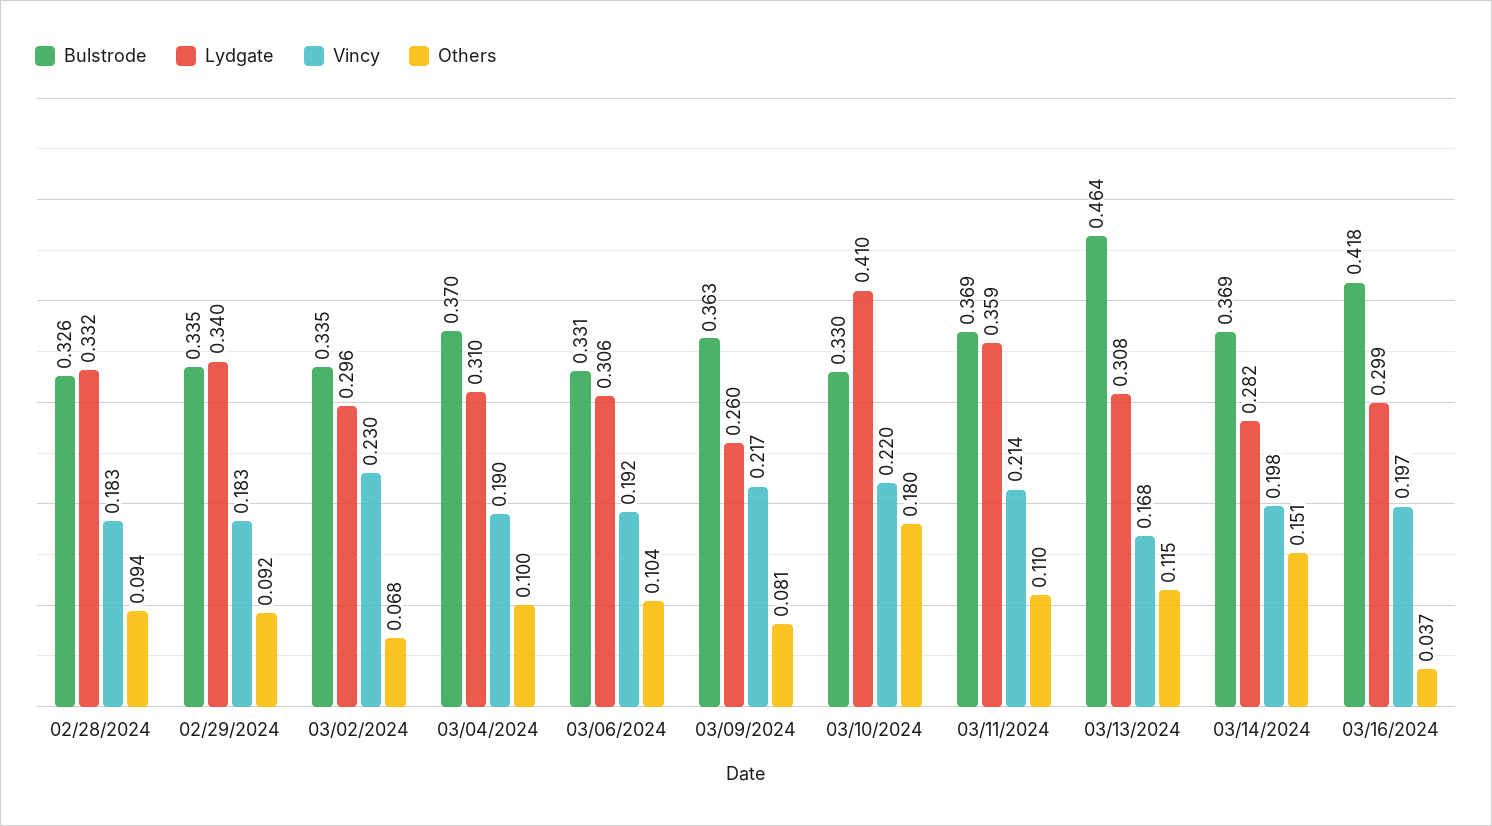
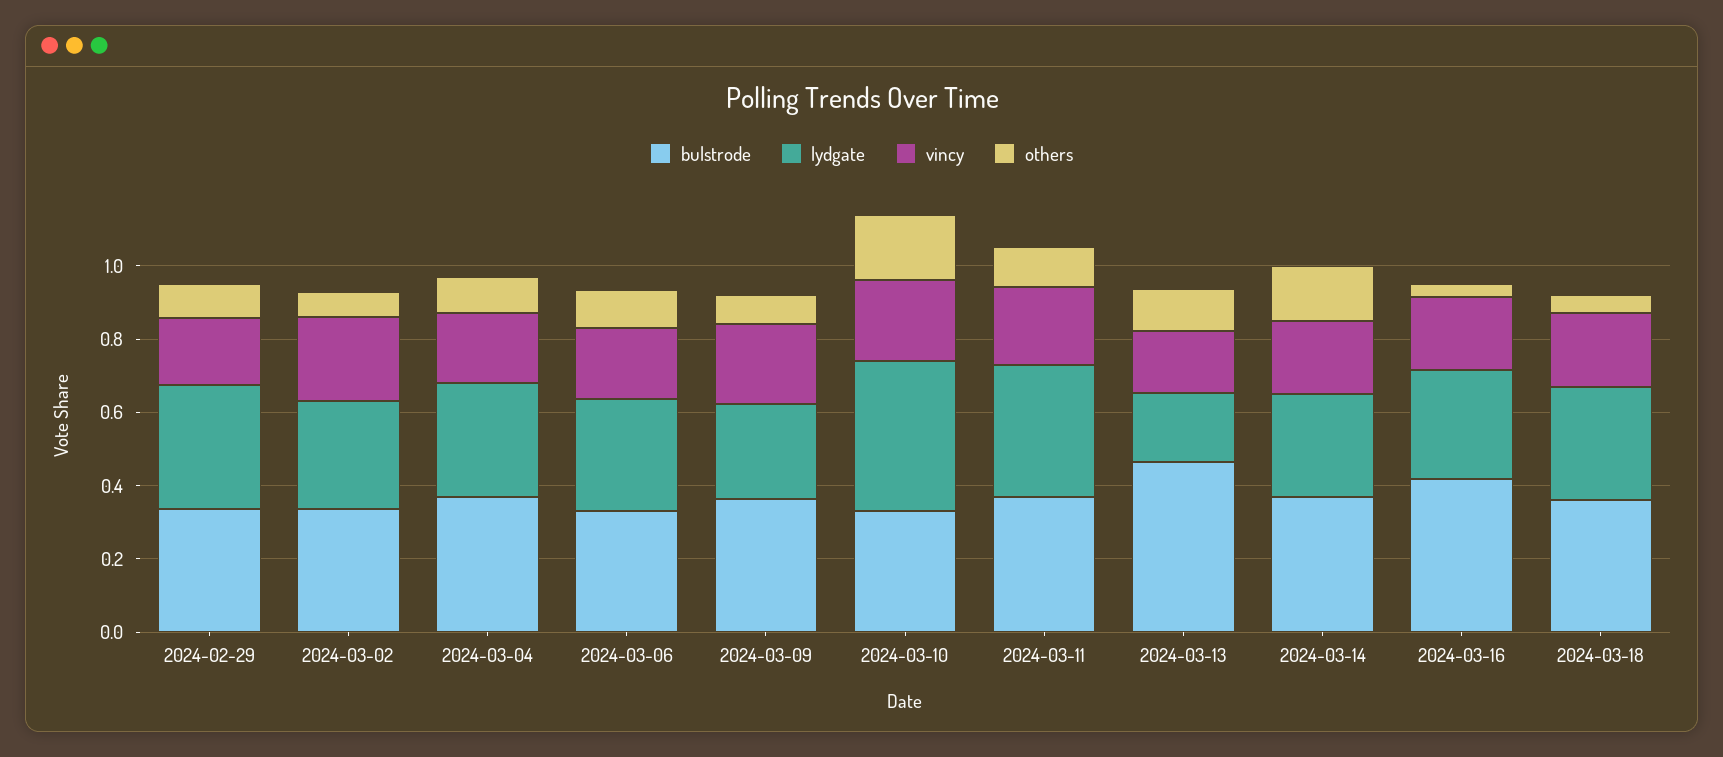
Bulstrode, 02/28/2024: 0.326 -> none
Lydgate, 02/28/2024: 0.332 -> none
Vincy, 02/28/2024: 0.183 -> none
Others, 02/28/2024: 0.094 -> none
Lydgate, 03/13/2024: 0.308 -> 0.2
Bulstrode, 2024-03-18: none -> 0.35
Lydgate, 2024-03-18: none -> 0.3
Vincy, 2024-03-18: none -> 0.2
Others, 2024-03-18: none -> 0.05

